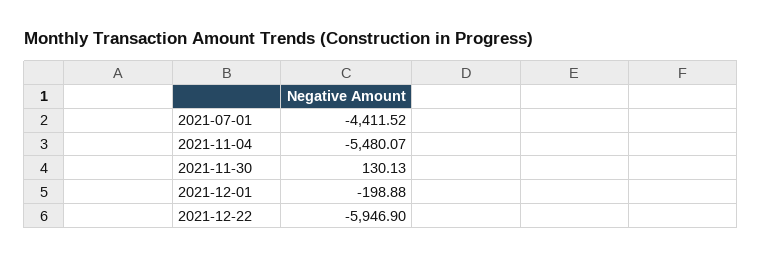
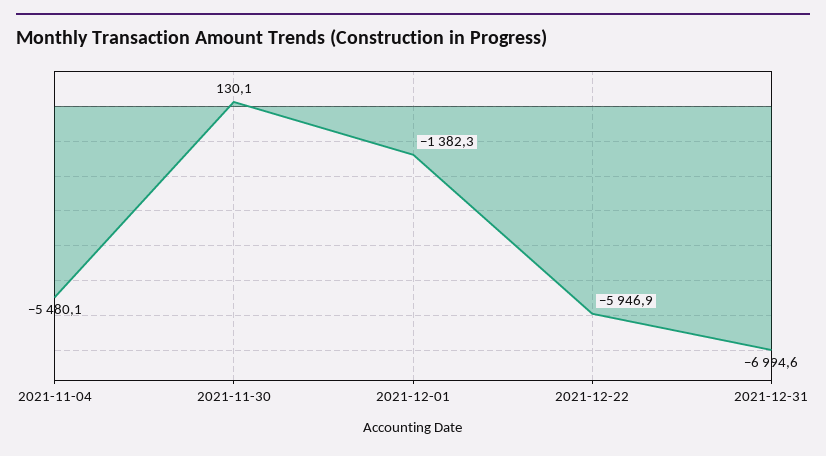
2021-07-01: -4411.52 -> none
2021-12-01: -198.88 -> -1382.3
2021-12-31: none -> -6994.6

